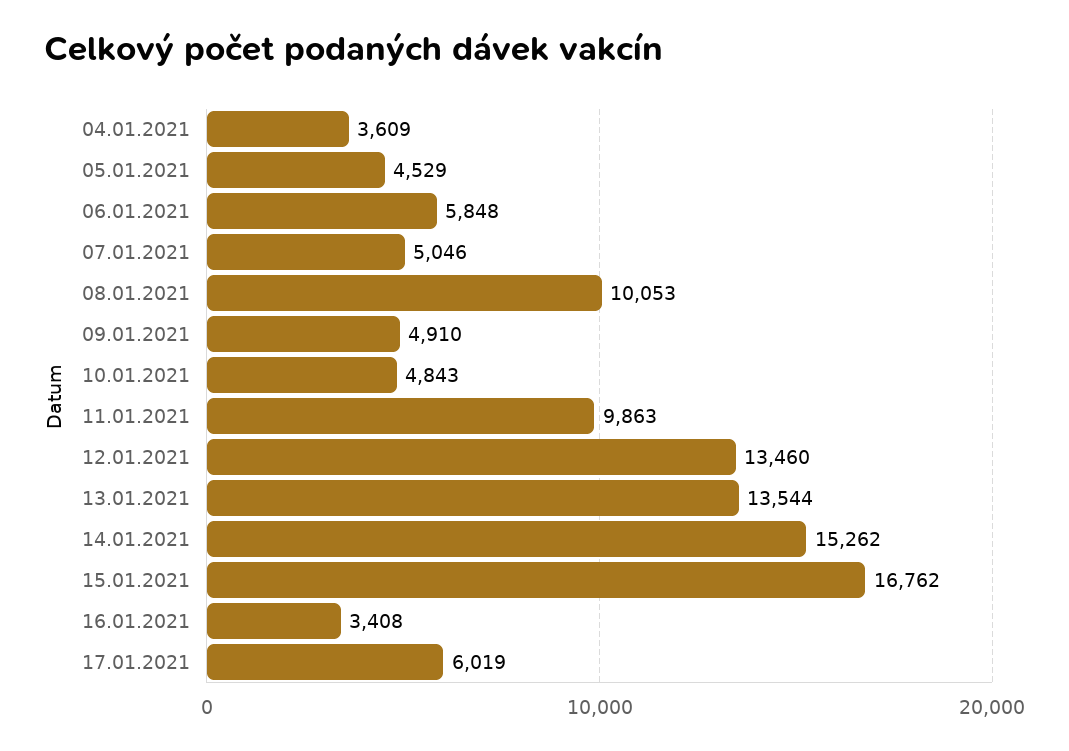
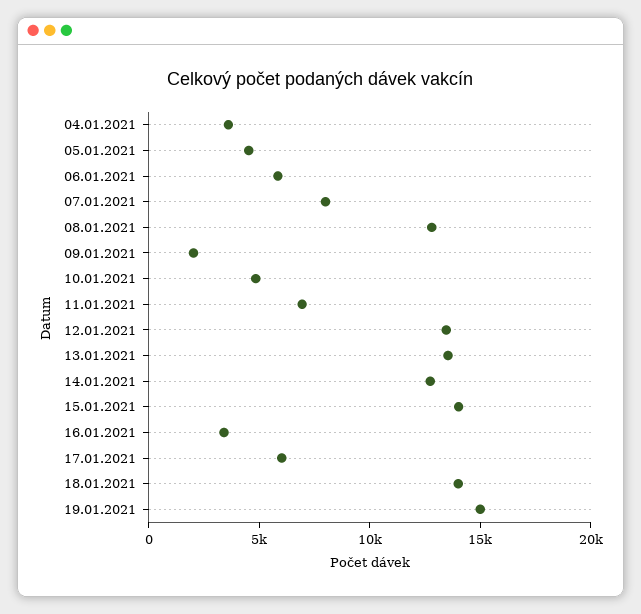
07.01.2021: 5046 -> 8000
08.01.2021: 10053 -> 13000
09.01.2021: 4910 -> 2000
11.01.2021: 9863 -> 7000
14.01.2021: 15262 -> 13000
15.01.2021: 16762 -> 14000
18.01.2021: none -> 14000
19.01.2021: none -> 15000

